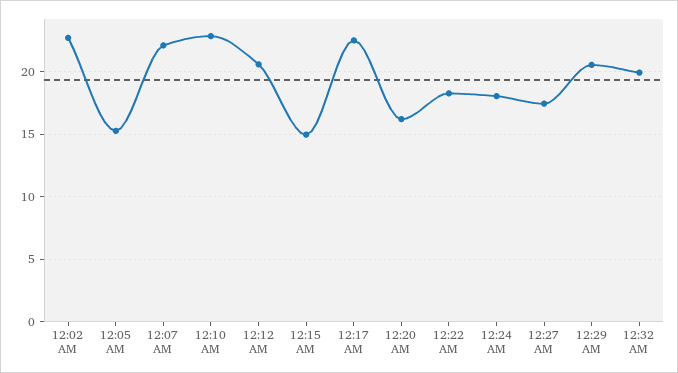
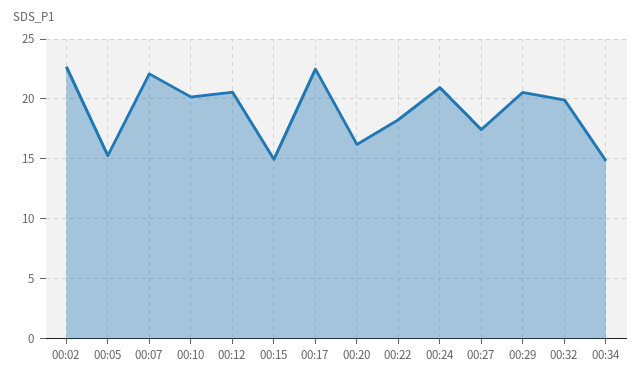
12:10 AM: 23 -> 20
12:24 AM: 18 -> 21
00:34: none -> 15

